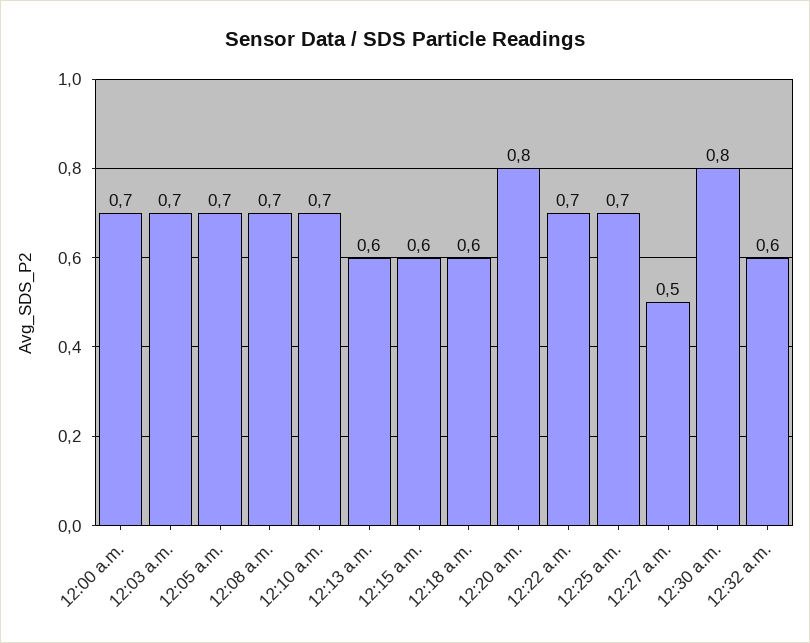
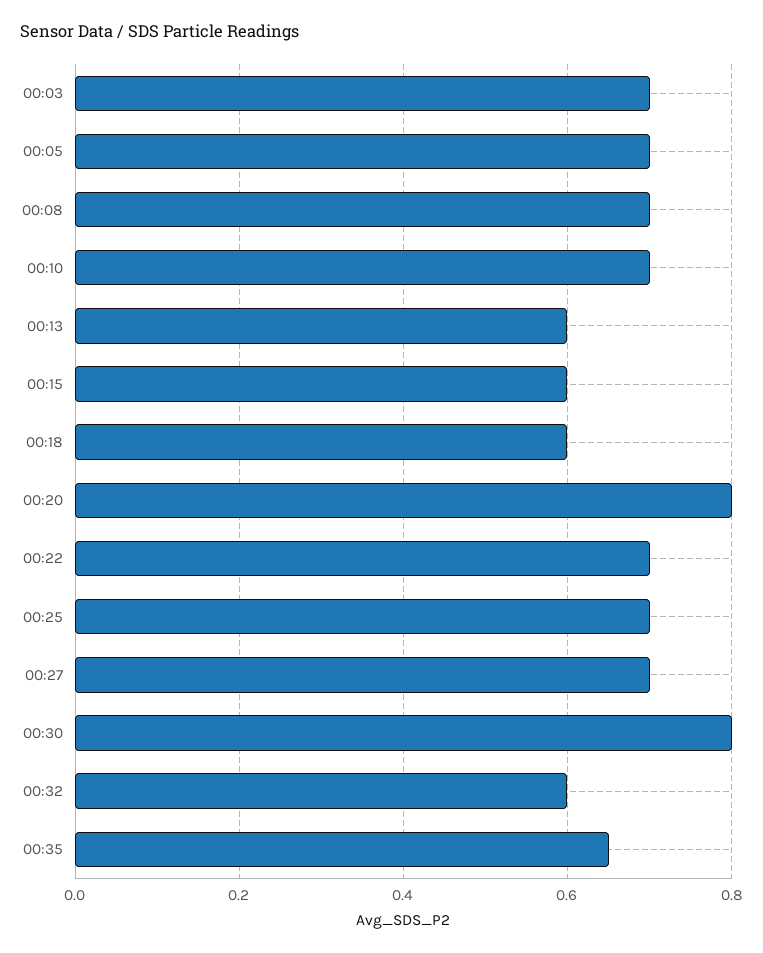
12:00 a.m.: 0.7 -> none
12:27 a.m.: 0.5 -> 0.7
00:35: none -> 0.65

